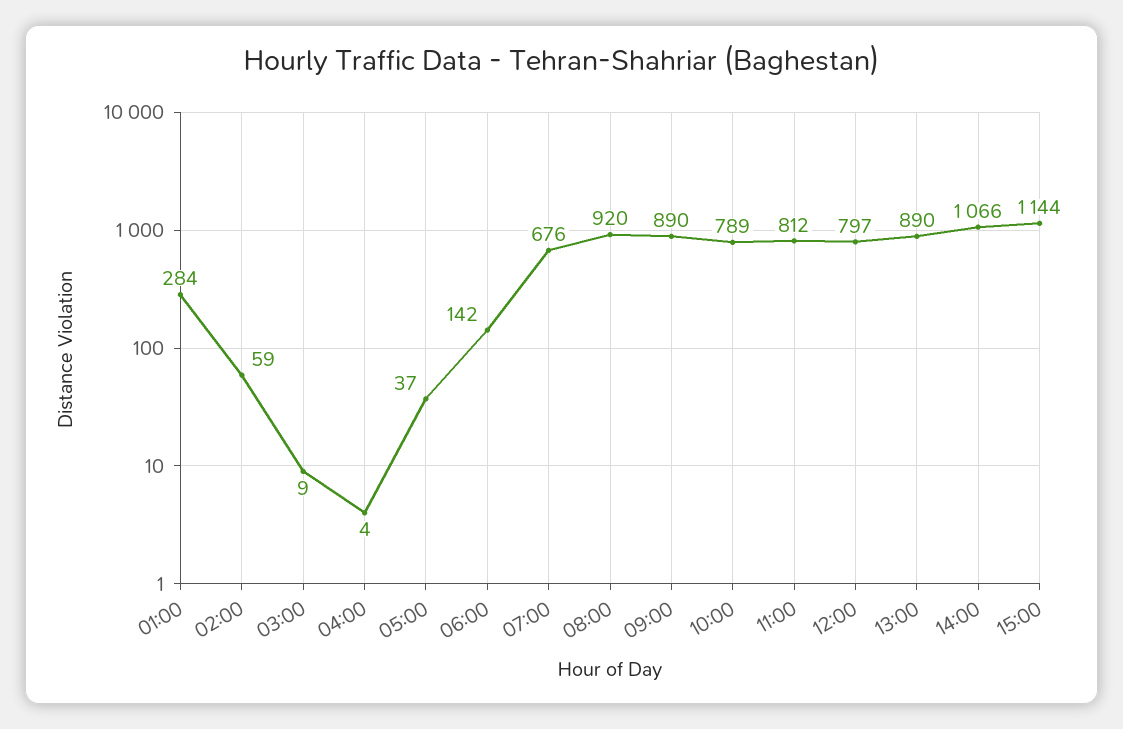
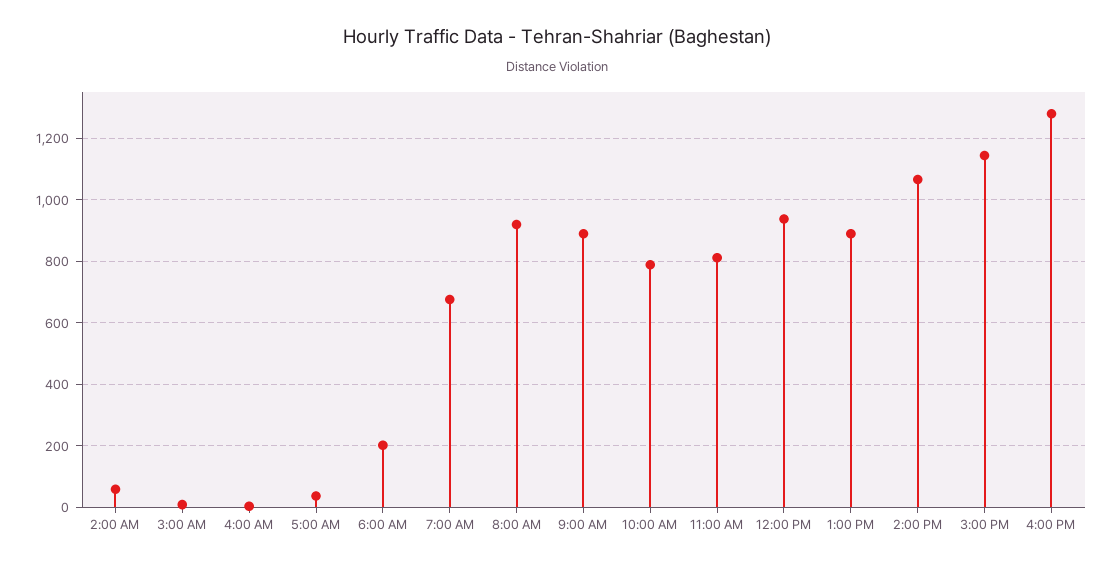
01:00: 284 -> none
06:00: 142 -> 200
12:00: 797 -> 940
4:00 PM: none -> 1280

